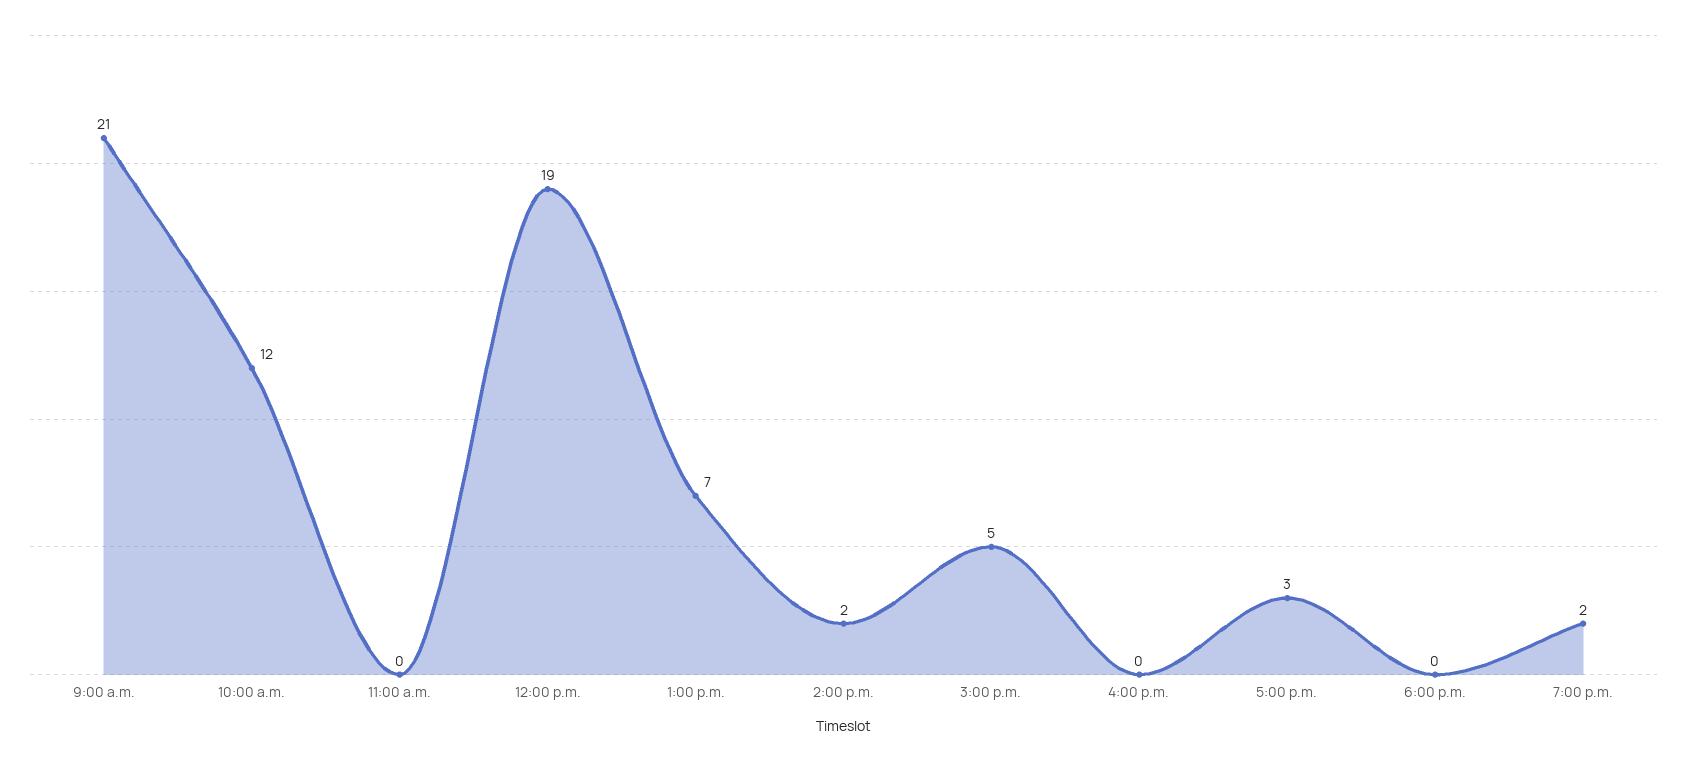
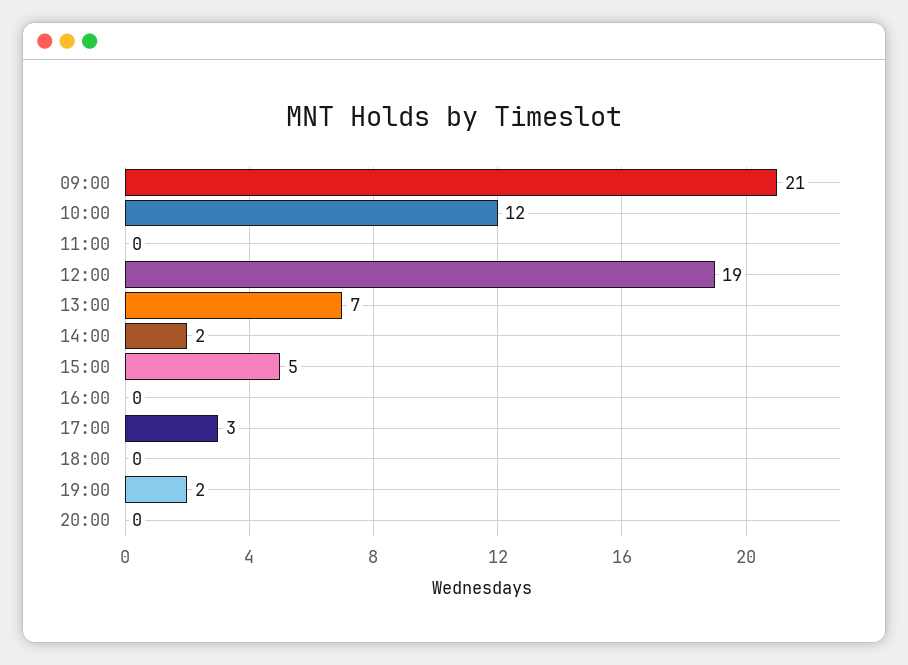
20:00: none -> 0

